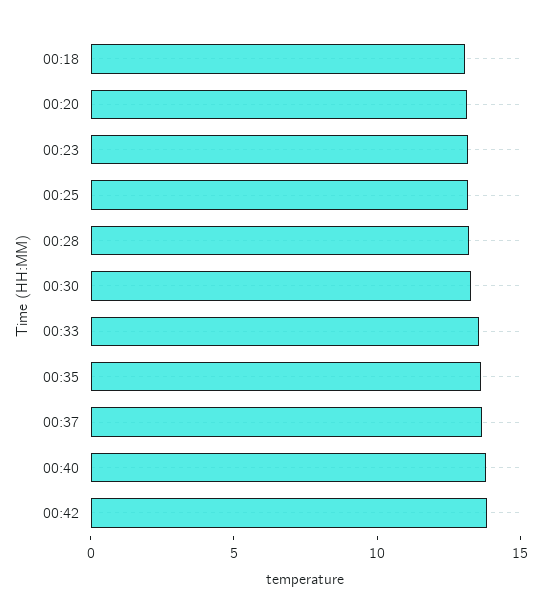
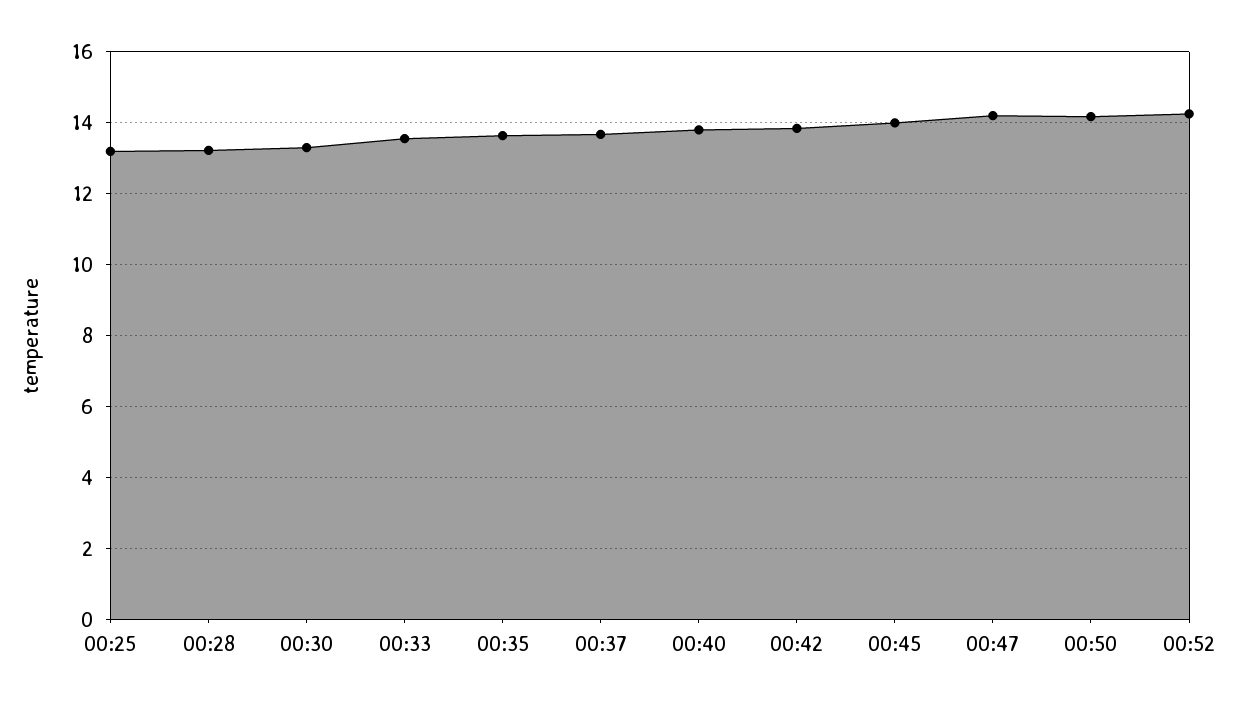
00:18: 13 -> none
00:20: 13 -> none
00:23: 13 -> none
00:45: none -> 14
00:47: none -> 14.2
00:50: none -> 14.2
00:52: none -> 14.2

